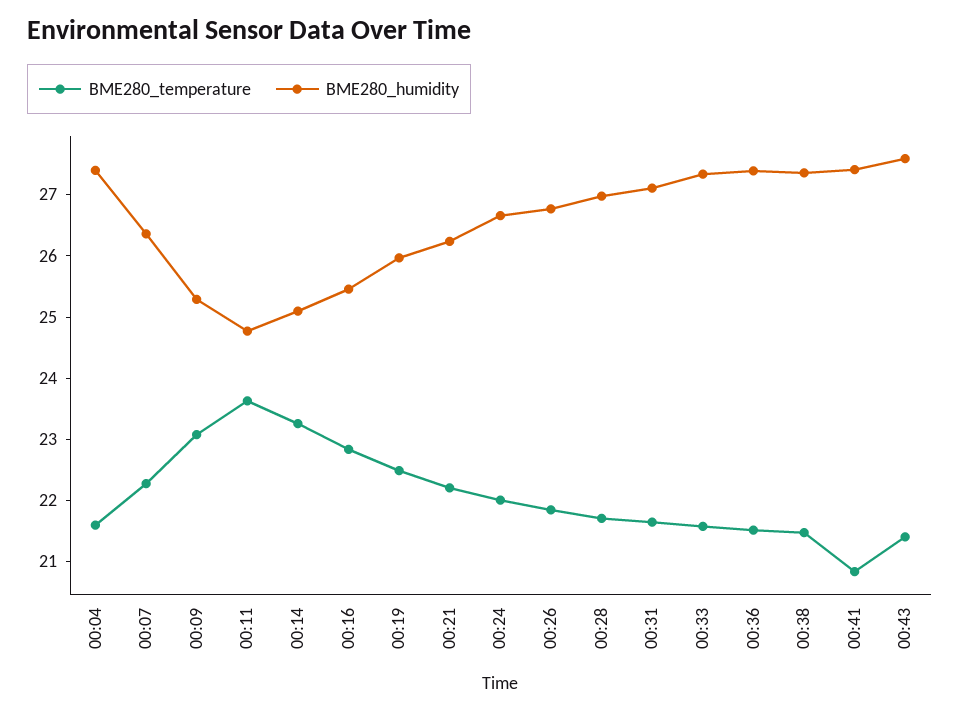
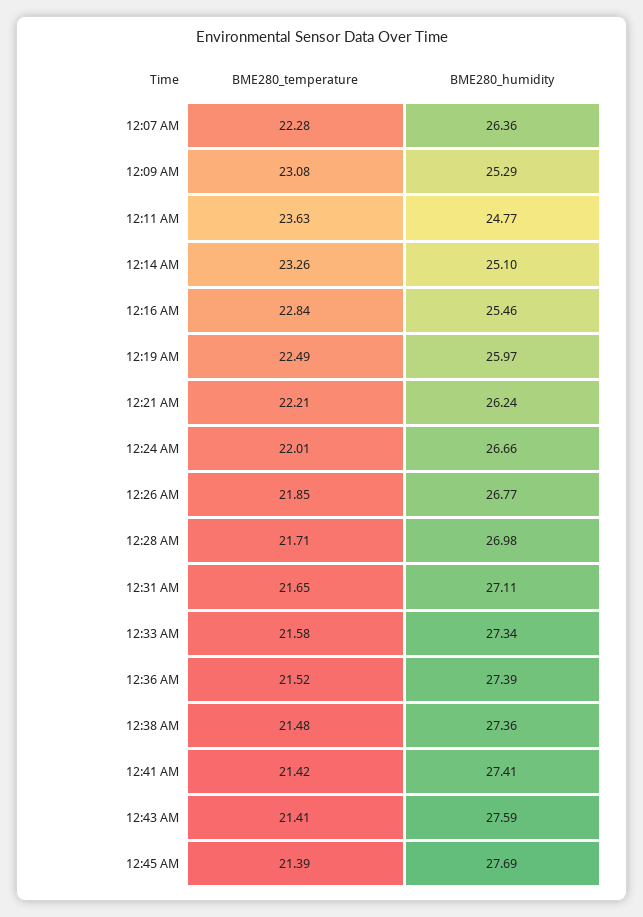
BME280_temperature, 00:04: 21.6 -> none
BME280_humidity, 00:04: 27.4 -> none
BME280_temperature, 00:41: 20.8 -> 21.42
BME280_temperature, 12:45 AM: none -> 21.39
BME280_humidity, 12:45 AM: none -> 27.69

